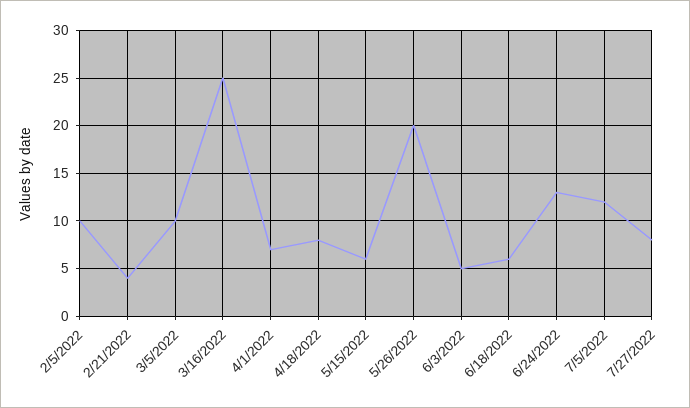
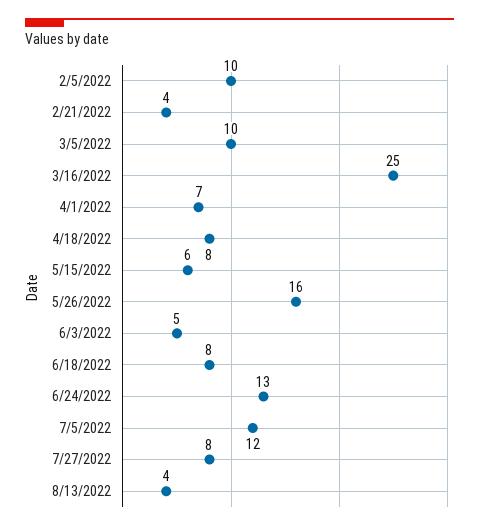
5/26/2022: 20 -> 16
6/18/2022: 6 -> 8
8/13/2022: none -> 4

